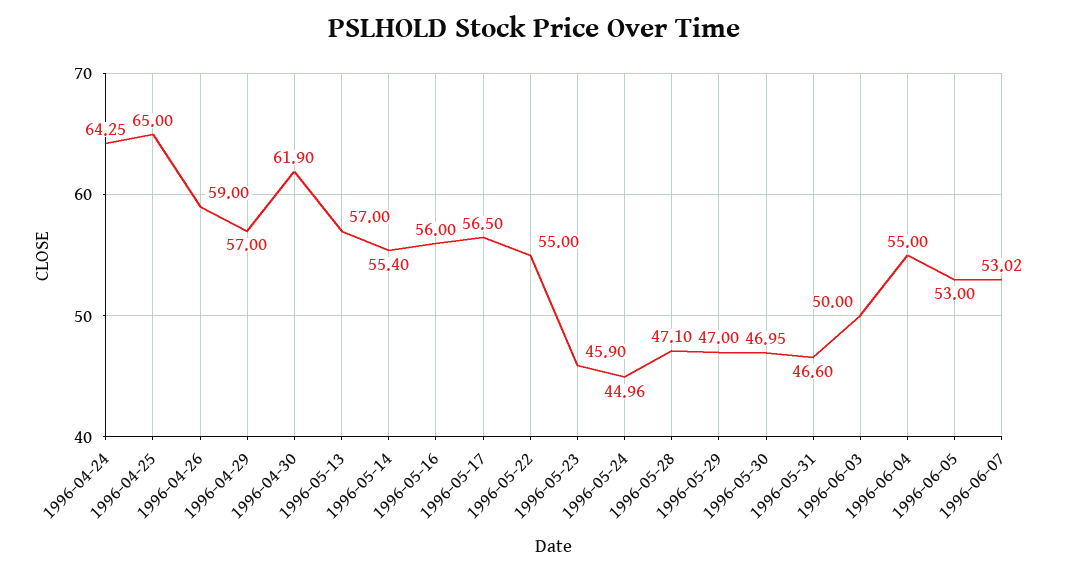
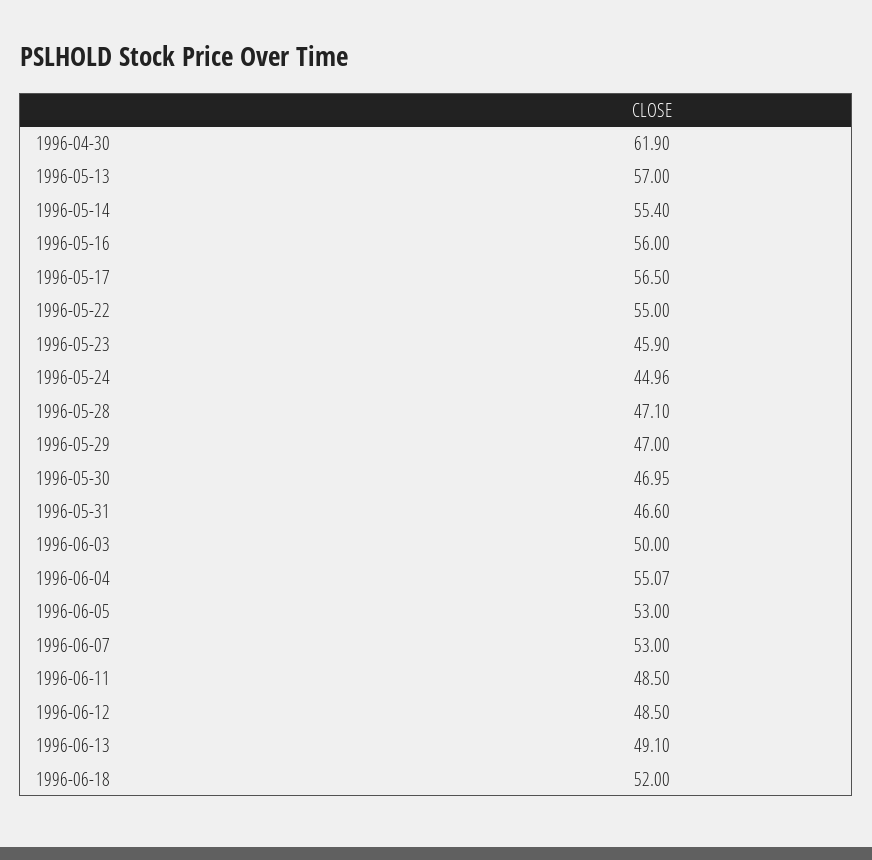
1996-04-24: 64.25 -> none
1996-04-25: 65 -> none
1996-04-26: 59 -> none
1996-04-29: 57 -> none
1996-06-04: 55 -> 55.07
1996-06-07: 53.02 -> 53
1996-06-11: none -> 48.5
1996-06-12: none -> 48.5
1996-06-13: none -> 49.1
1996-06-18: none -> 52

